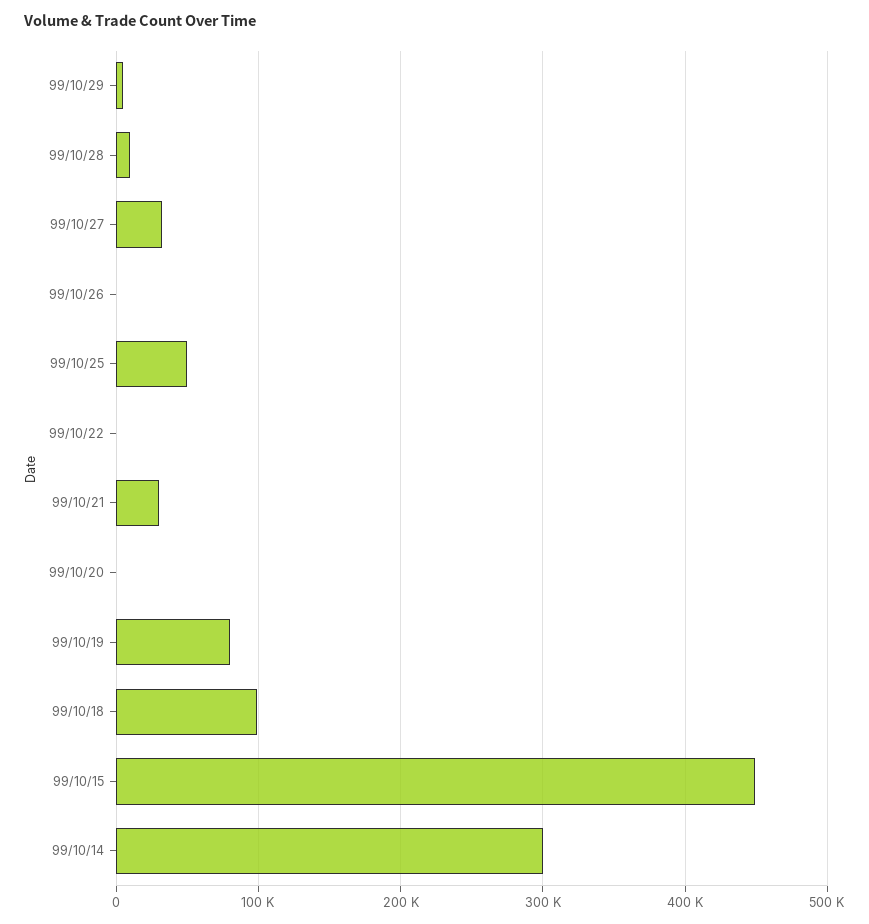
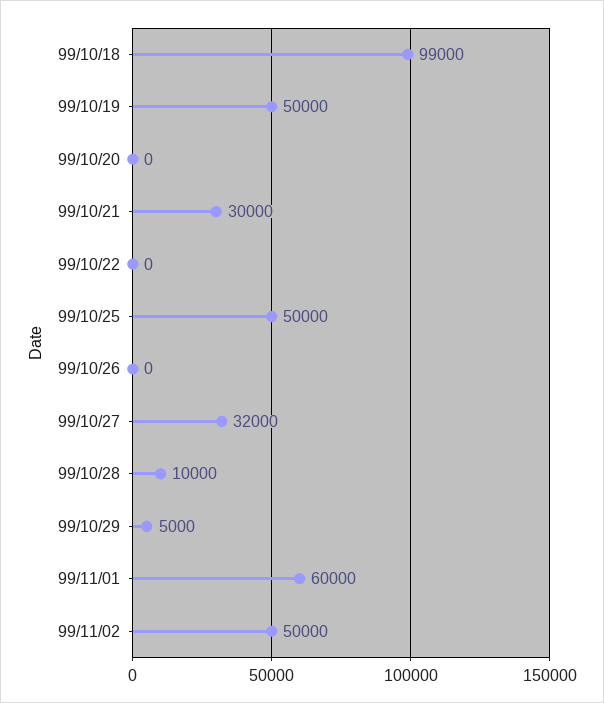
99/10/19: 80000 -> 50000
99/10/15: 450000 -> none
99/10/14: 300000 -> none
99/11/01: none -> 60000
99/11/02: none -> 50000

